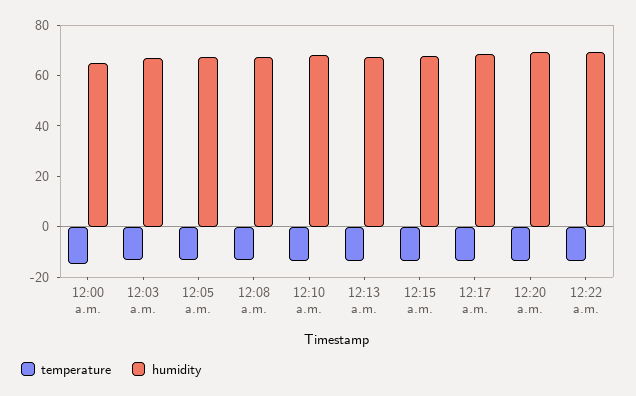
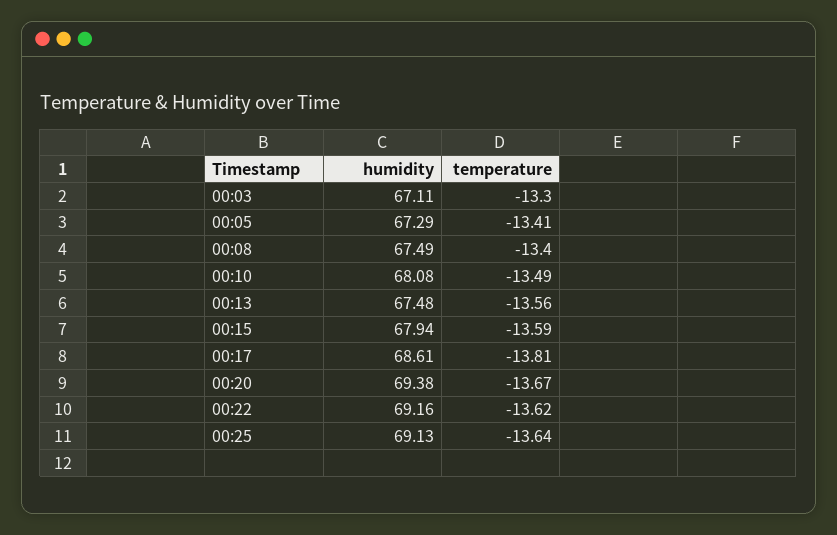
temperature, 12:00 a.m.: -15 -> none
humidity, 12:00 a.m.: 65 -> none
humidity, 00:25: none -> 69.13
temperature, 00:25: none -> -13.64

